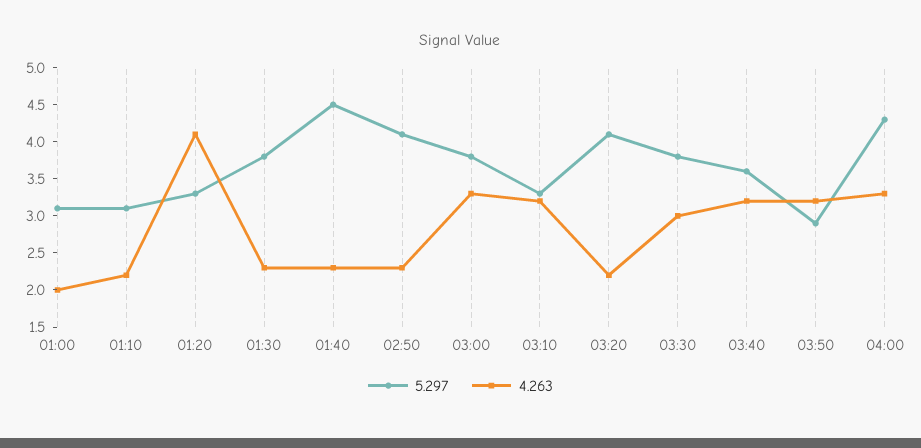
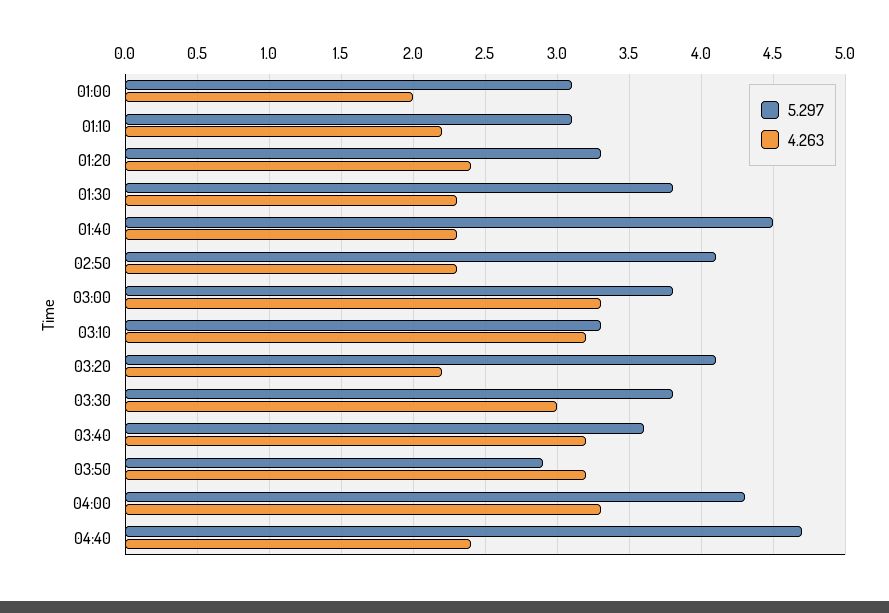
4.263, 01:20: 4 -> 2.4
5.297, 04:40: none -> 4.7
4.263, 04:40: none -> 2.4

